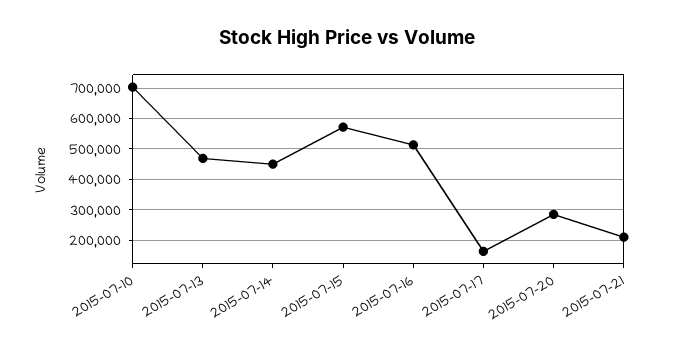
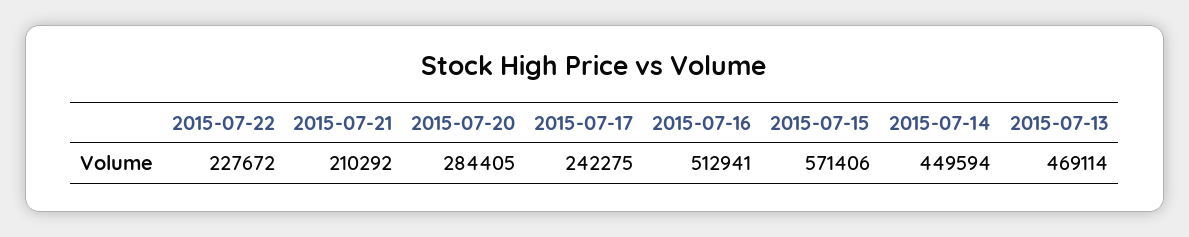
2015-07-10: 700000 -> none
2015-07-17: 160000 -> 242275
2015-07-22: none -> 227672

